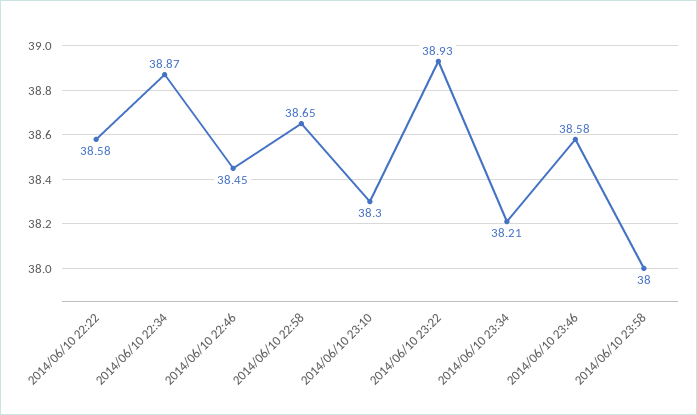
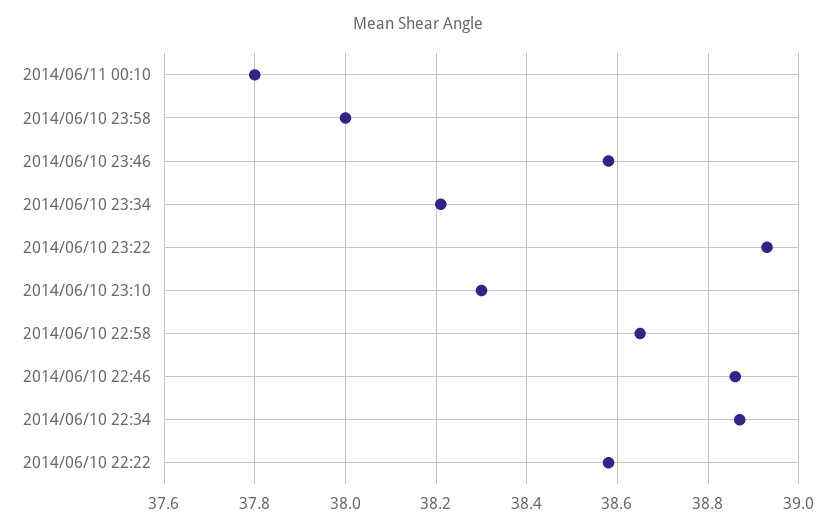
2014/06/10 22:46: 38.45 -> 38.85
2014/06/11 00:10: none -> 37.8

